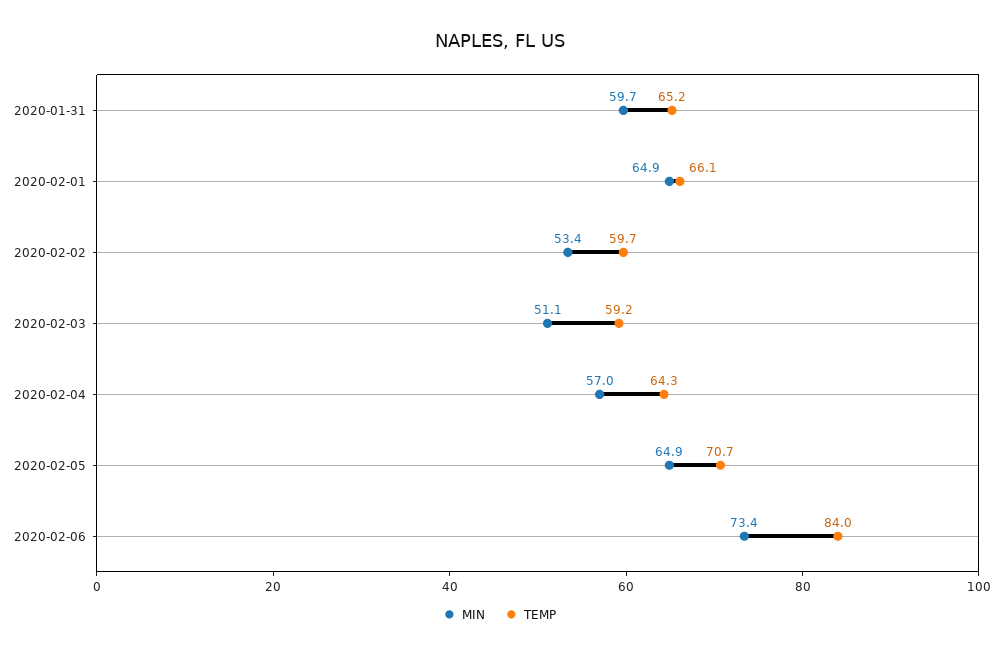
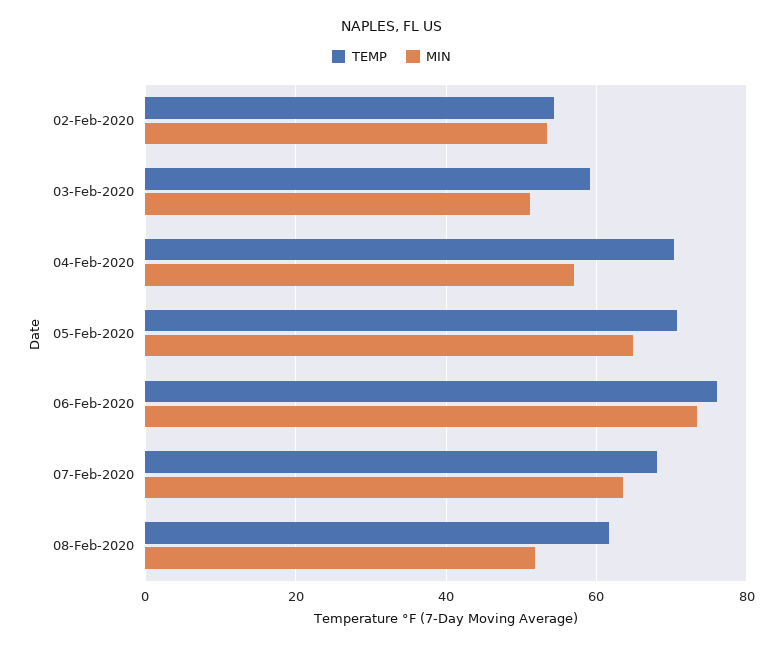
MIN, 2020-01-31: 59.7 -> none
TEMP, 2020-01-31: 65.2 -> none
MIN, 2020-02-01: 64.9 -> none
TEMP, 2020-02-01: 66.1 -> none
TEMP, 2020-02-02: 59.7 -> 54
TEMP, 2020-02-04: 64.3 -> 70
TEMP, 2020-02-06: 84 -> 76
TEMP, 07-Feb-2020: none -> 68
MIN, 07-Feb-2020: none -> 64
TEMP, 08-Feb-2020: none -> 62
MIN, 08-Feb-2020: none -> 52

